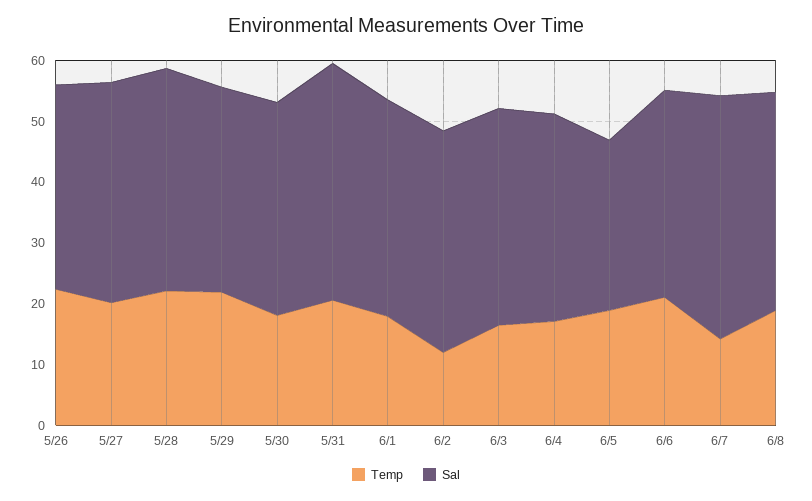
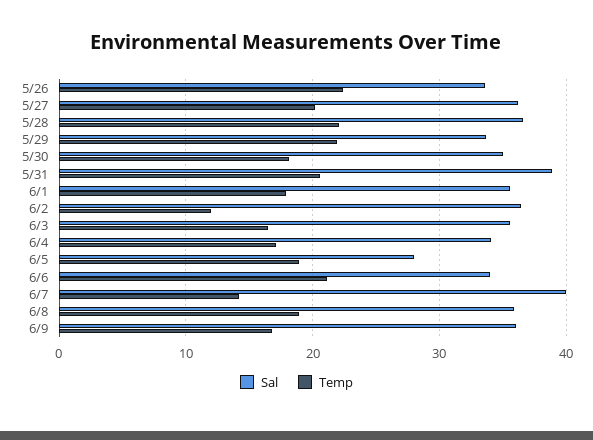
Sal, 6/9: none -> 36
Temp, 6/9: none -> 17

